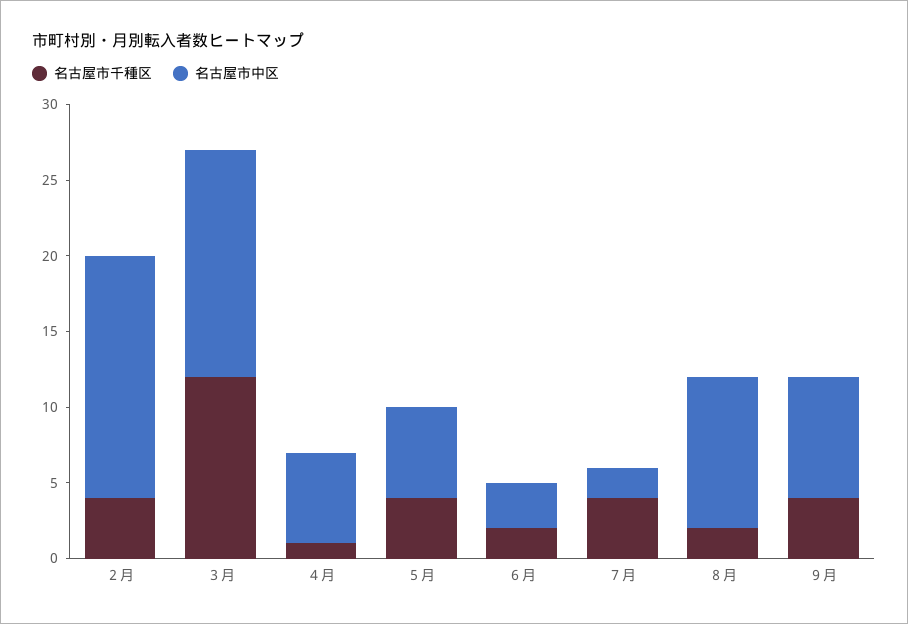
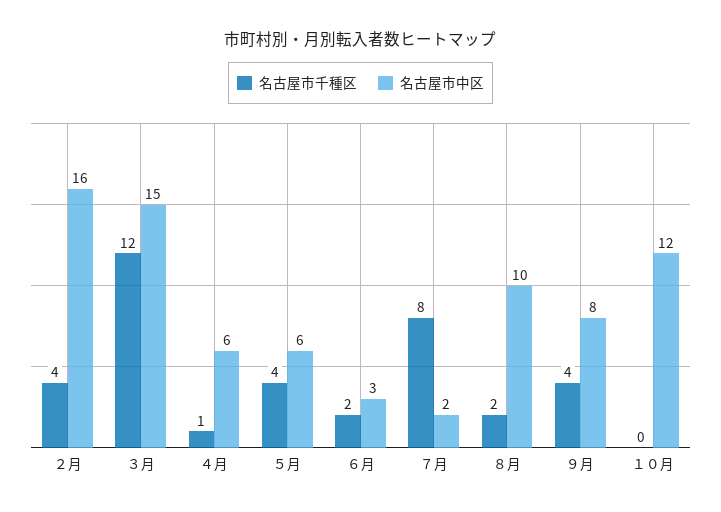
名古屋市千種区, ７月: 4 -> 8
名古屋市千種区, １０月: none -> 0
名古屋市中区, １０月: none -> 12

